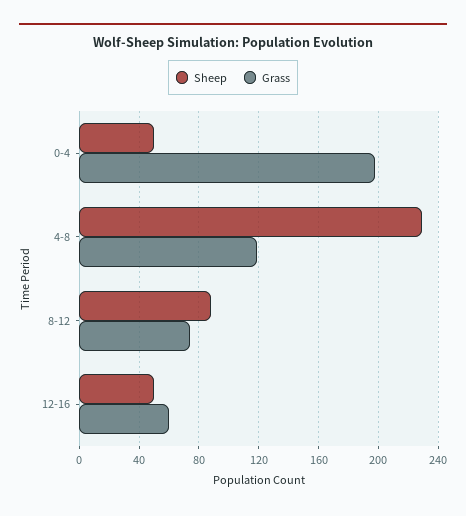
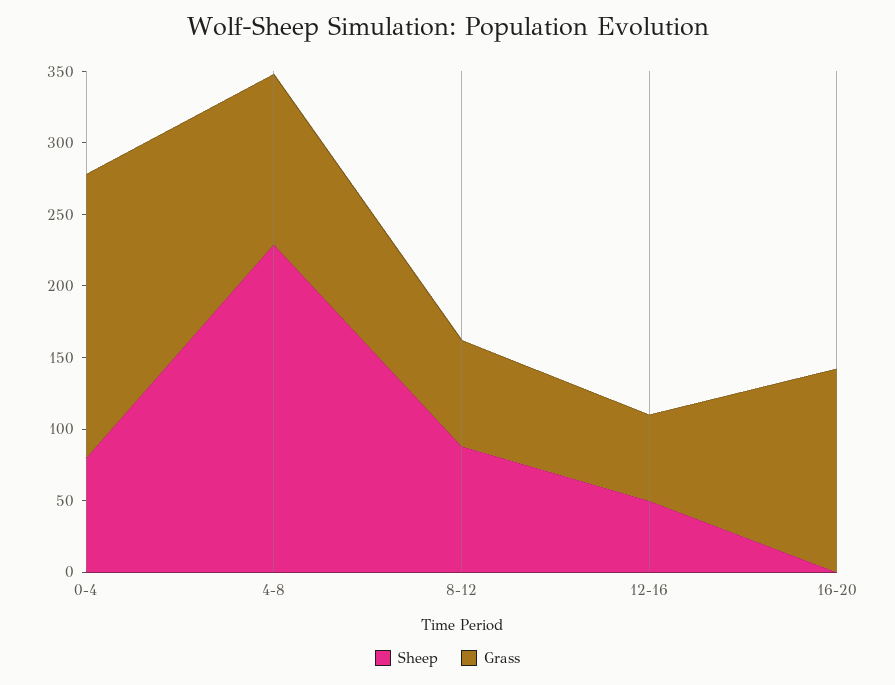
Sheep, 0-4: 50 -> 80
Sheep, 16-20: none -> 0
Grass, 16-20: none -> 140

